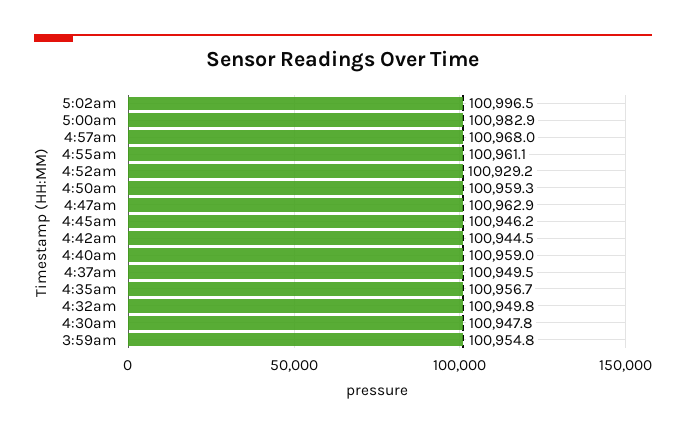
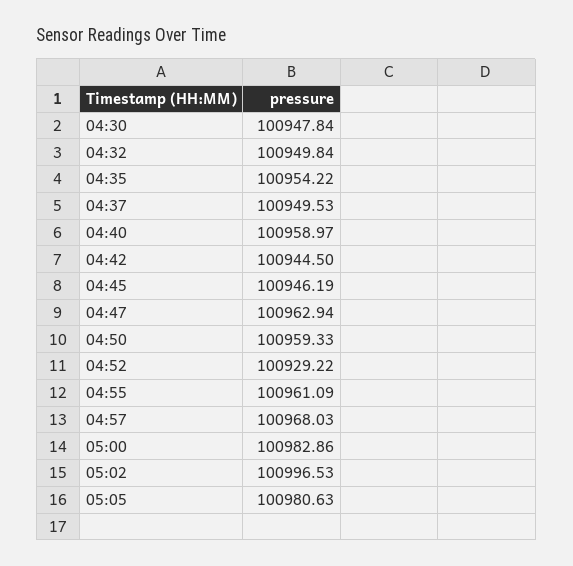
4:35am: 100956.7 -> 100954.22
3:59am: 100954.8 -> none
05:05: none -> 100980.63

